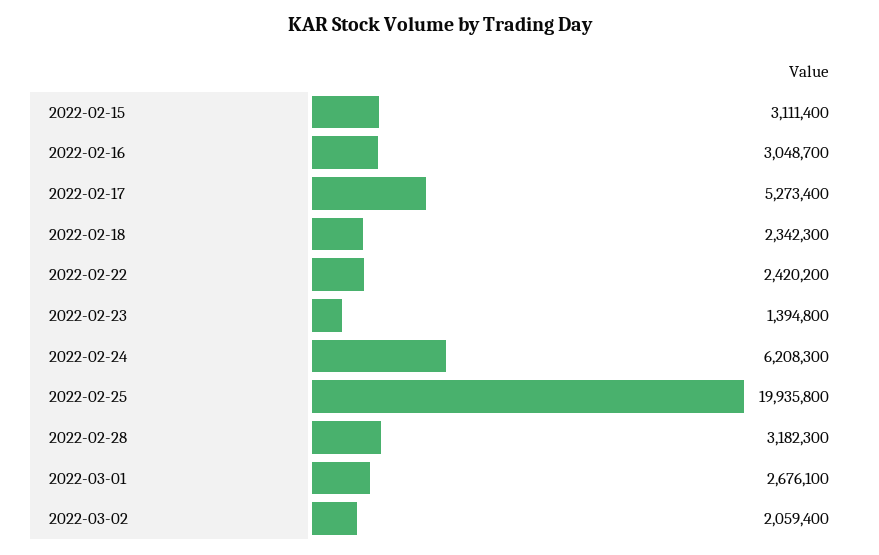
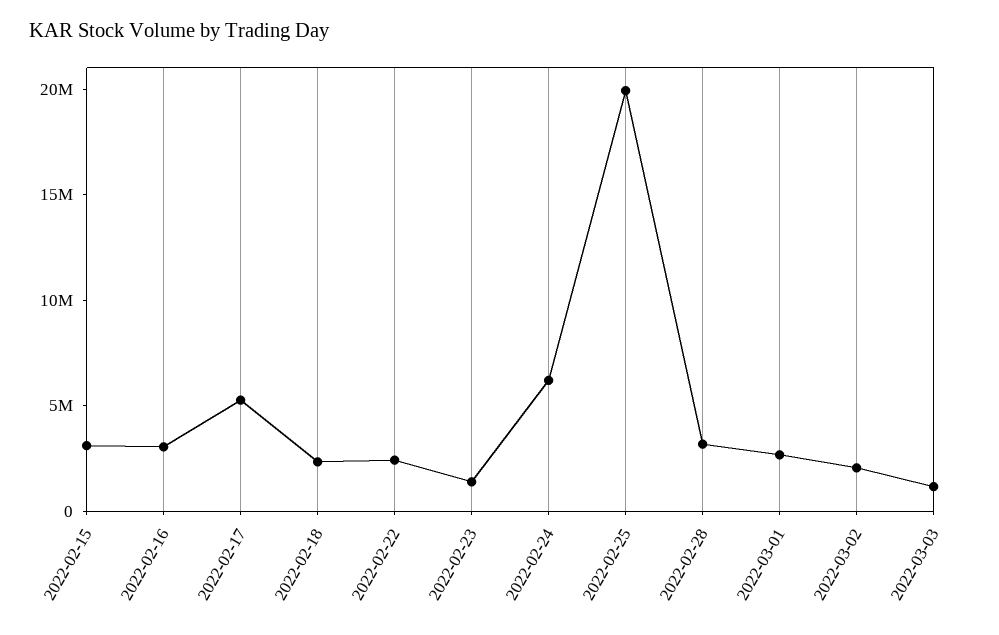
2022-03-03: none -> 1000000

